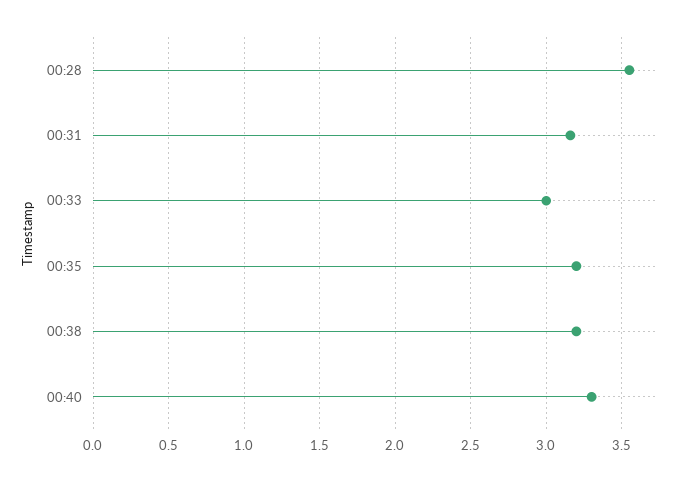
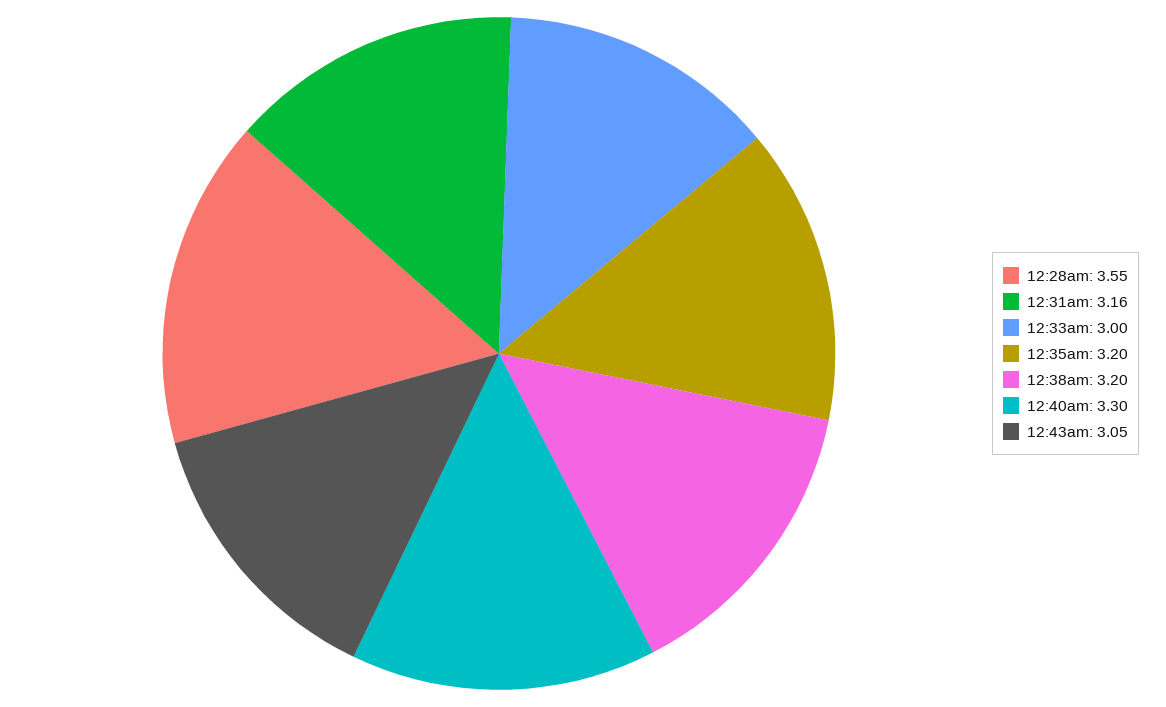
12:43am: none -> 3.05

